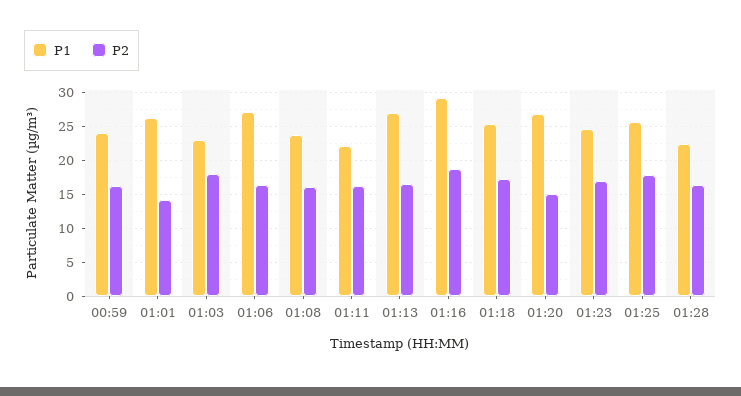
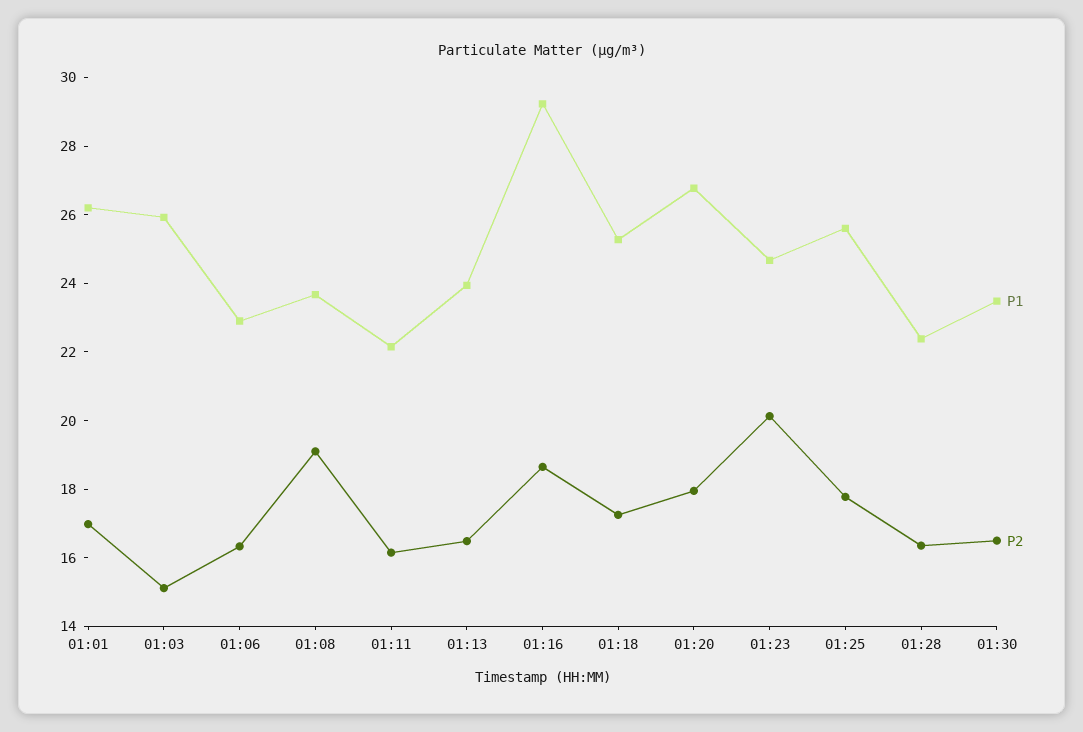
P1, 00:59: 24 -> none
P2, 00:59: 16 -> none
P2, 01:01: 14 -> 17
P1, 01:03: 23 -> 26
P2, 01:03: 18 -> 15
P1, 01:06: 27 -> 23
P2, 01:08: 16 -> 19
P1, 01:13: 27 -> 24
P2, 01:20: 15 -> 18
P2, 01:23: 17 -> 20
P1, 01:30: none -> 23.5
P2, 01:30: none -> 16.5

